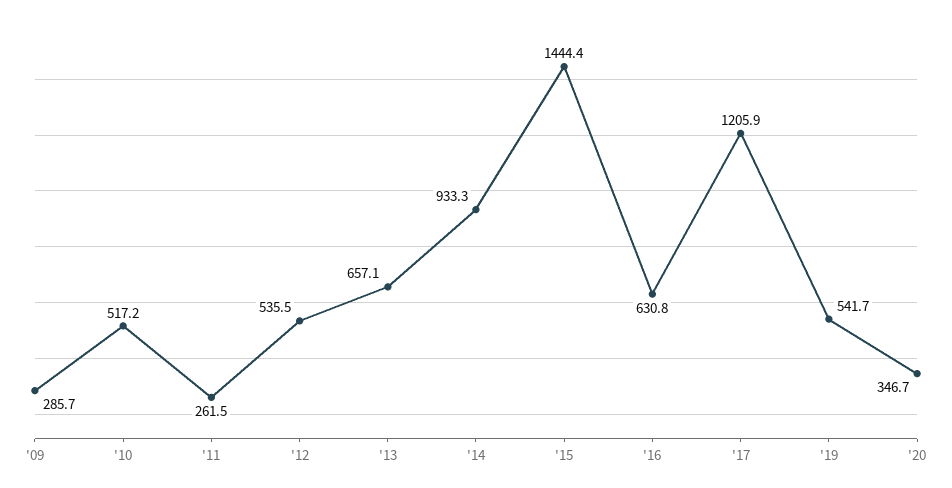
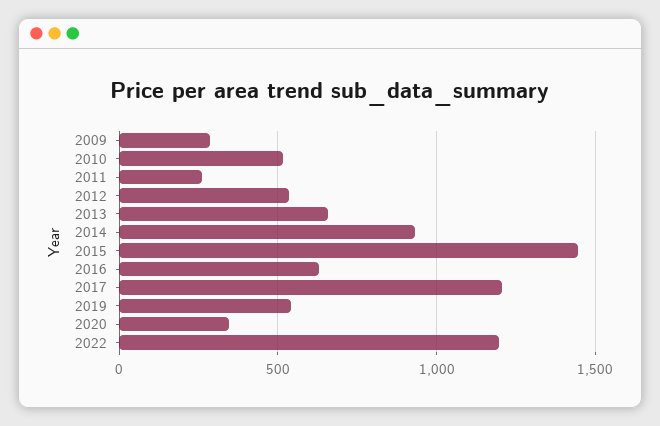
2022: none -> 1200

